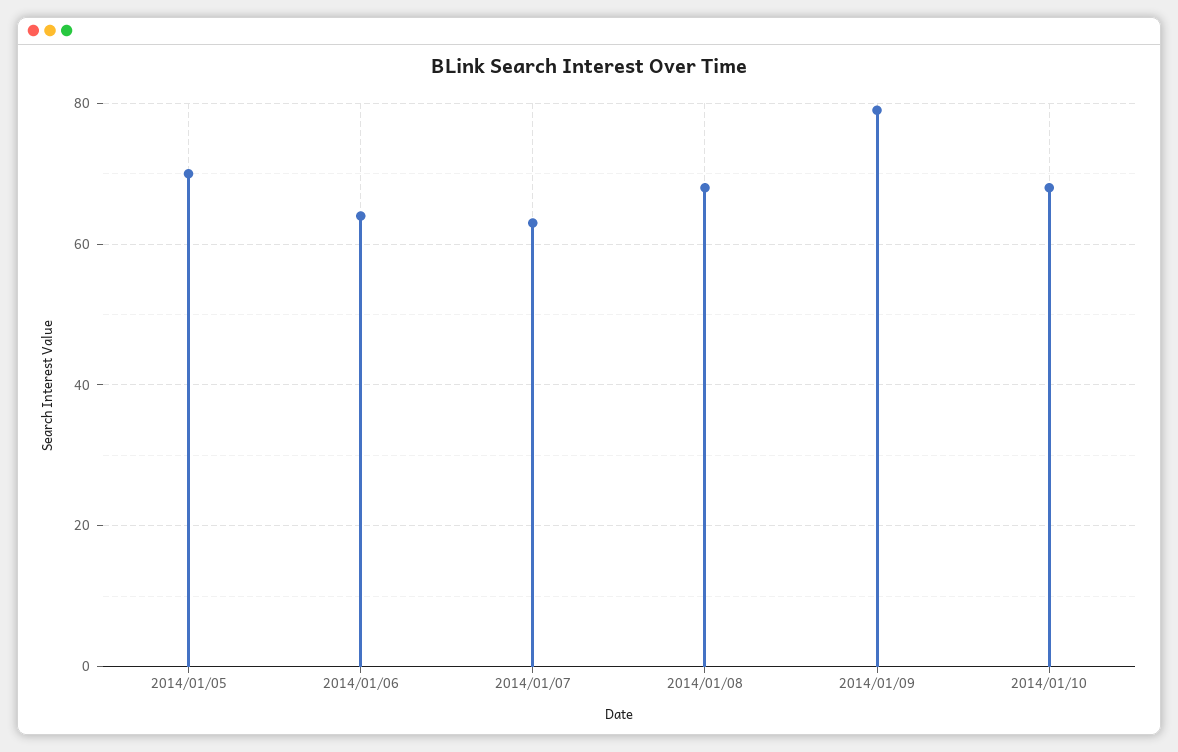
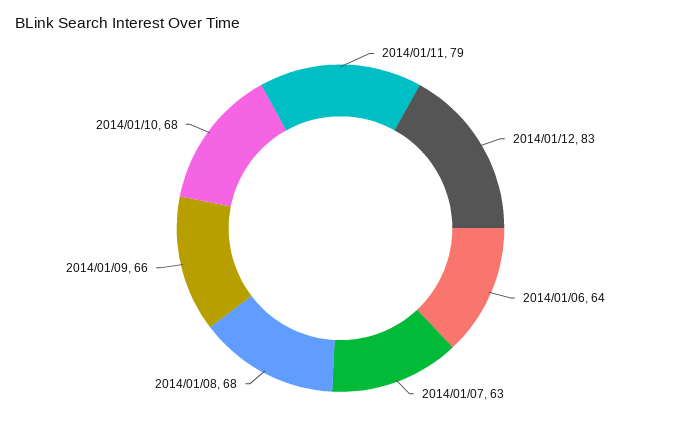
2014/01/05: 70 -> none
2014/01/09: 80 -> 66
2014/01/11: none -> 79
2014/01/12: none -> 83

